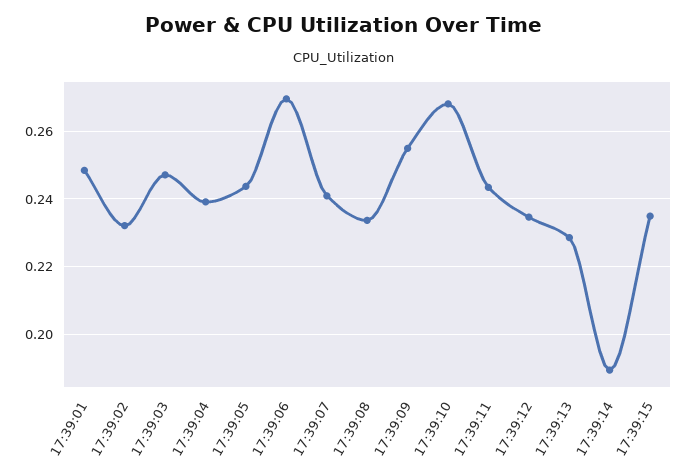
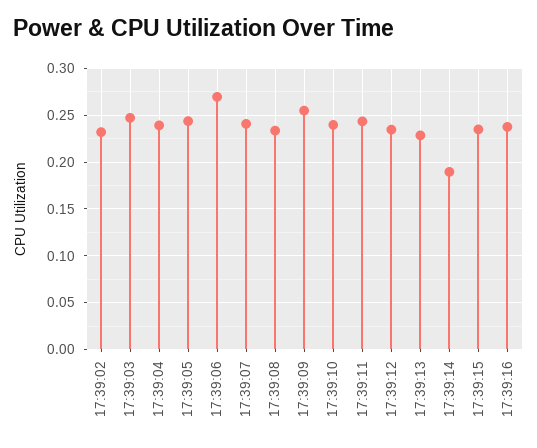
17:39:01: 0.248 -> none
17:39:10: 0.268 -> 0.24
17:39:16: none -> 0.24

